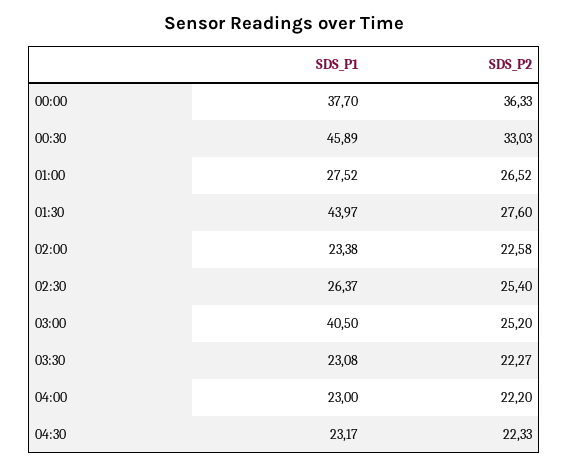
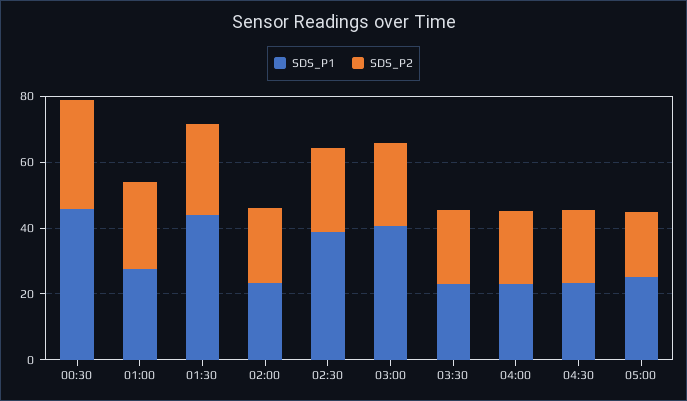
SDS_P1, 00:00: 37.7 -> none
SDS_P2, 00:00: 36.33 -> none
SDS_P1, 02:30: 26.37 -> 40
SDS_P1, 05:00: none -> 25
SDS_P2, 05:00: none -> 20

